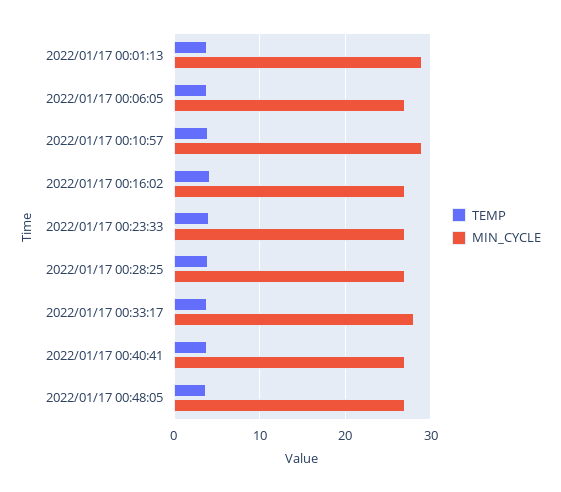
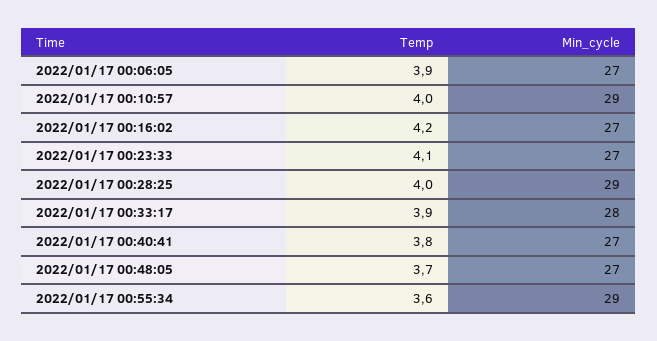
TEMP, 2022/01/17 00:01:13: 4 -> none
MIN_CYCLE, 2022/01/17 00:01:13: 29 -> none
MIN_CYCLE, 2022/01/17 00:28:25: 27 -> 29
TEMP, 2022/01/17 00:55:34: none -> 3.6
MIN_CYCLE, 2022/01/17 00:55:34: none -> 29

